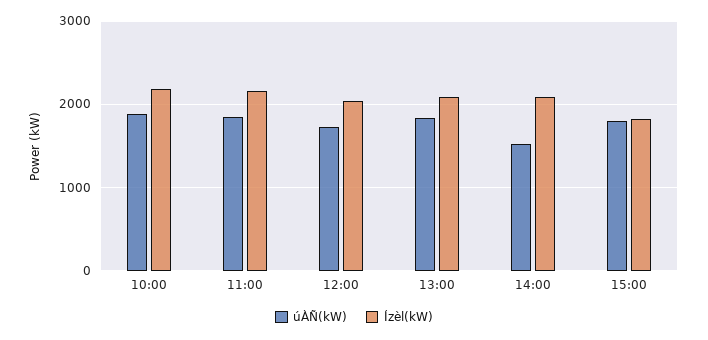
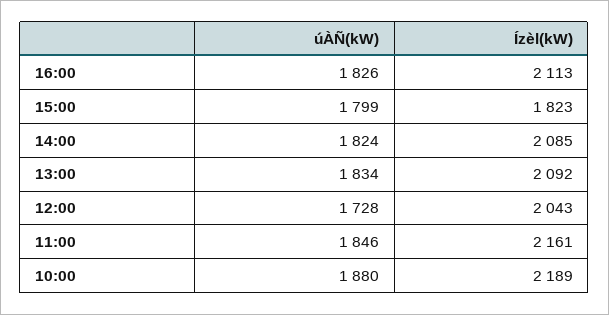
úÀÑ(kW), 14:00: 1500 -> 1824
úÀÑ(kW), 16:00: none -> 1826
Ízèl(kW), 16:00: none -> 2113

